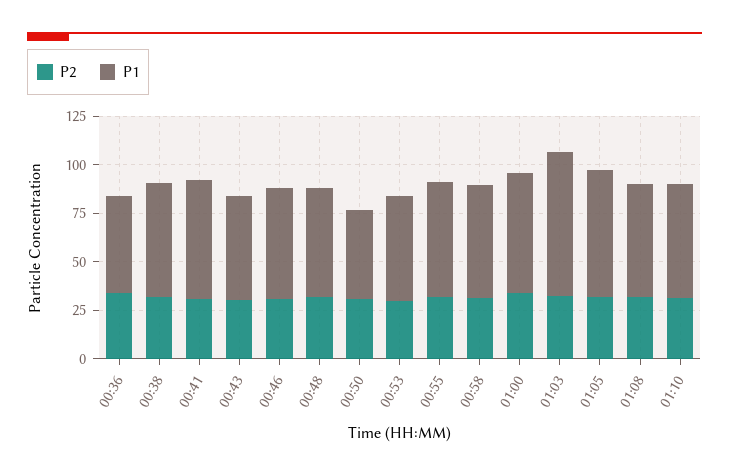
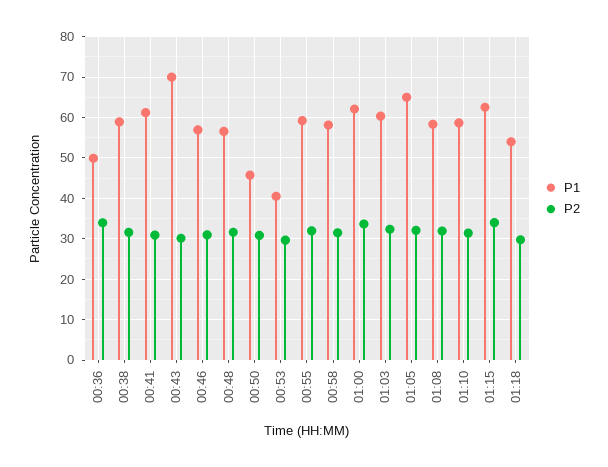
P1, 00:43: 55 -> 70
P1, 00:53: 55 -> 40
P1, 01:03: 75 -> 60
P1, 01:15: none -> 62
P2, 01:15: none -> 34
P1, 01:18: none -> 54
P2, 01:18: none -> 30

